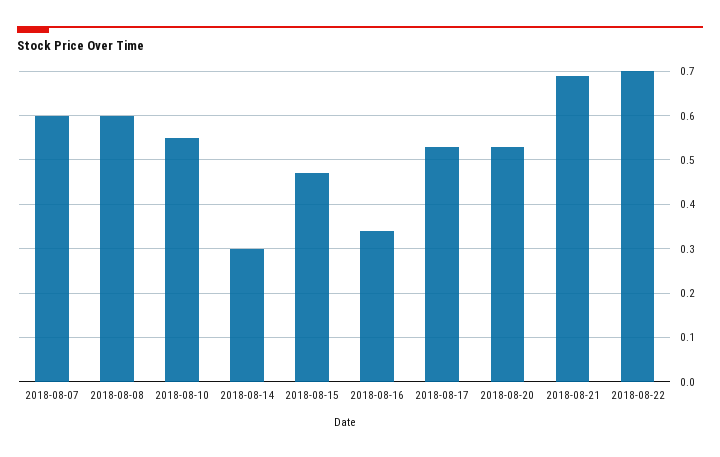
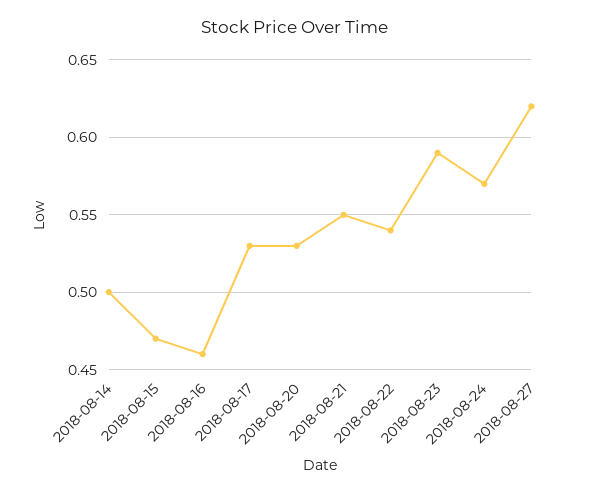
2018-08-07: 0.6 -> none
2018-08-08: 0.6 -> none
2018-08-10: 0.55 -> none
2018-08-14: 0.3 -> 0.5
2018-08-16: 0.35 -> 0.46
2018-08-21: 0.7 -> 0.55
2018-08-22: 0.7 -> 0.54
2018-08-23: none -> 0.59
2018-08-24: none -> 0.57
2018-08-27: none -> 0.62

